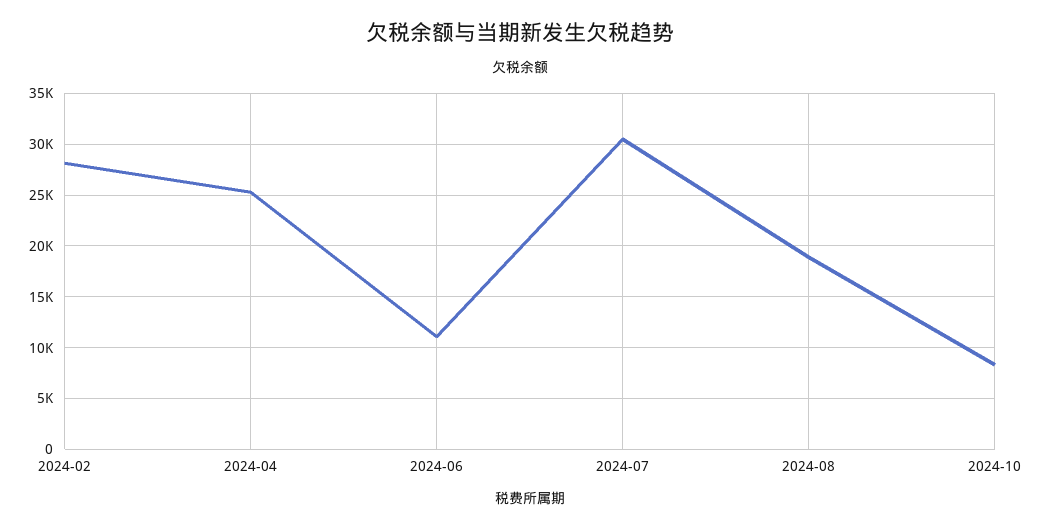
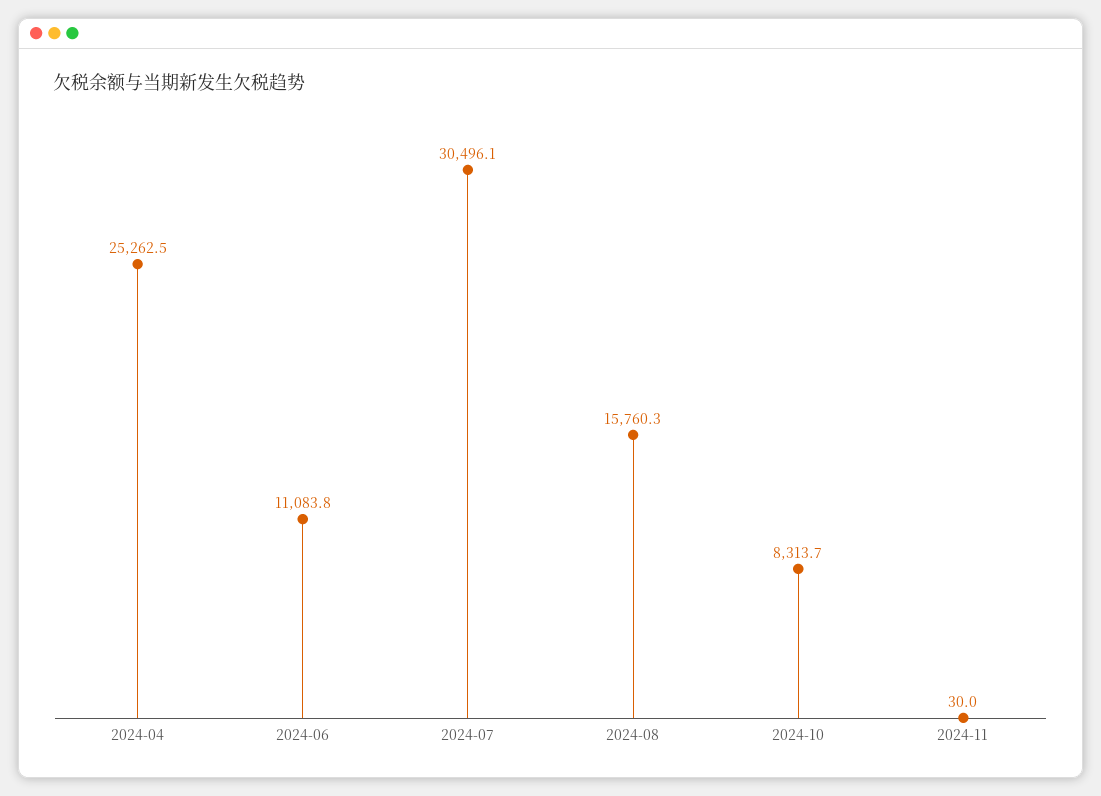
2024-02: 28000 -> none
2024-08: 19000 -> 15760.3
2024-11: none -> 30

